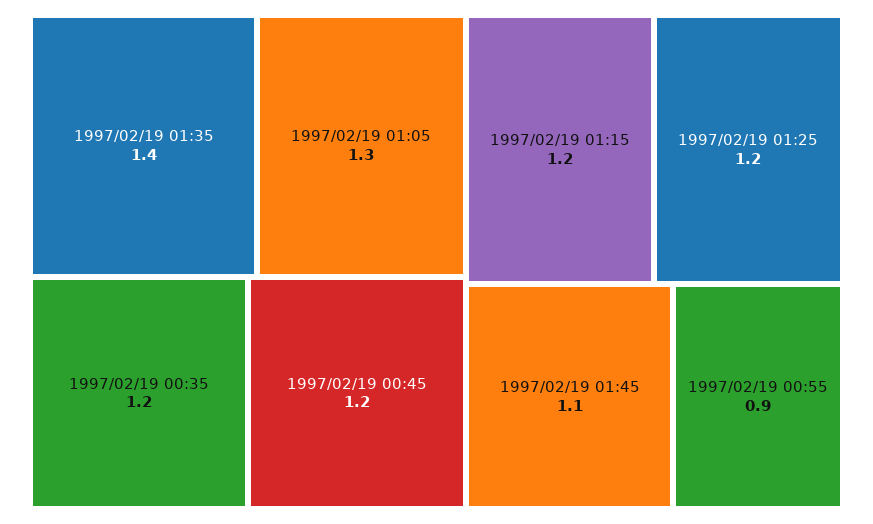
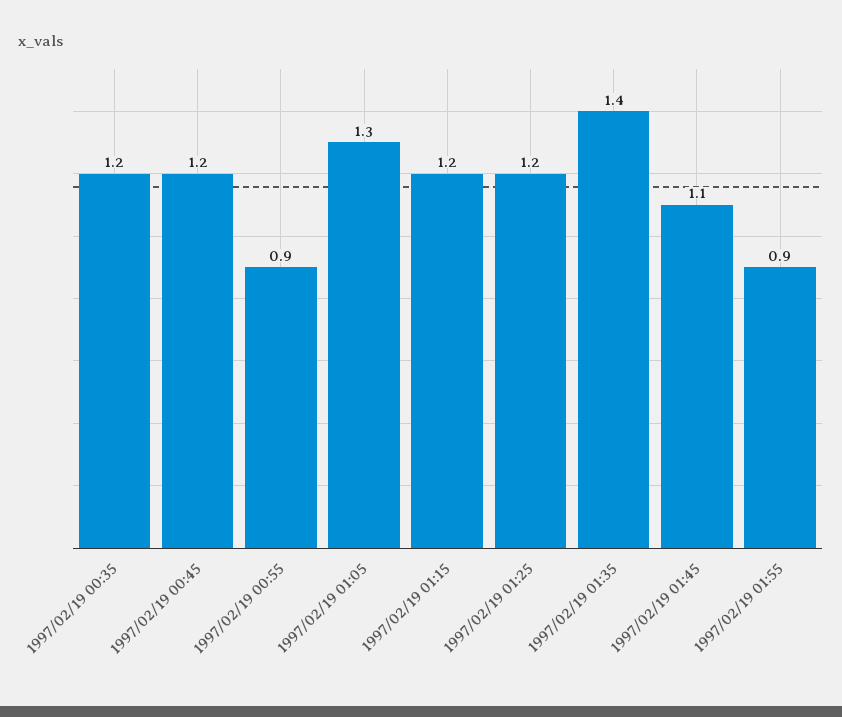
1997/02/19 01:55: none -> 0.9

